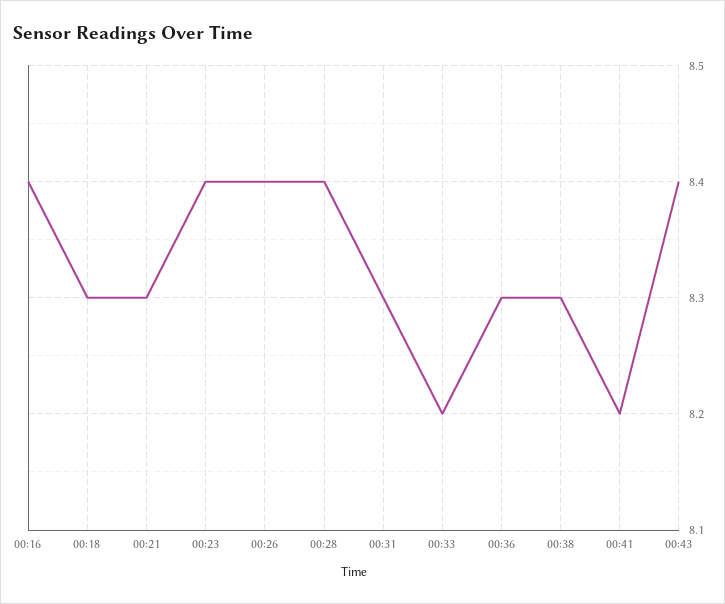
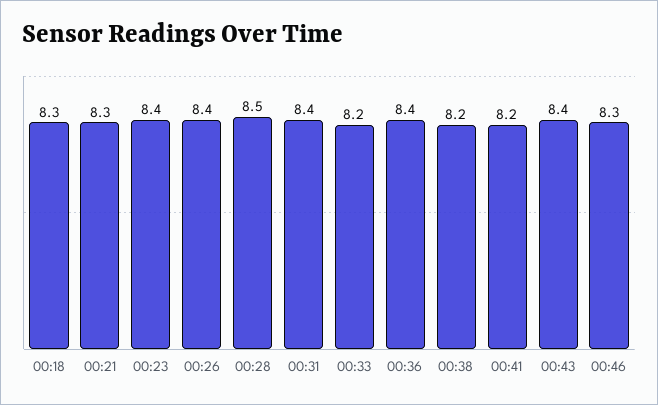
00:16: 8.4 -> none
00:28: 8.4 -> 8.5
00:31: 8.3 -> 8.4
00:36: 8.3 -> 8.4
00:38: 8.3 -> 8.2
00:46: none -> 8.3

